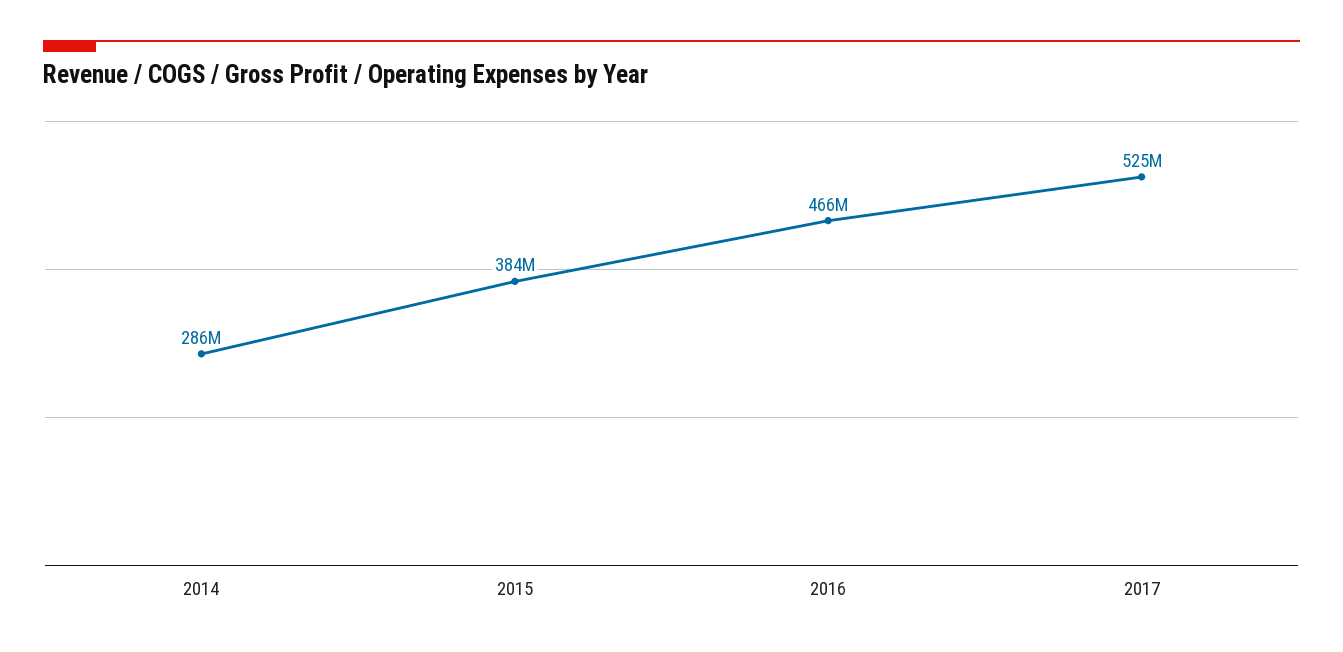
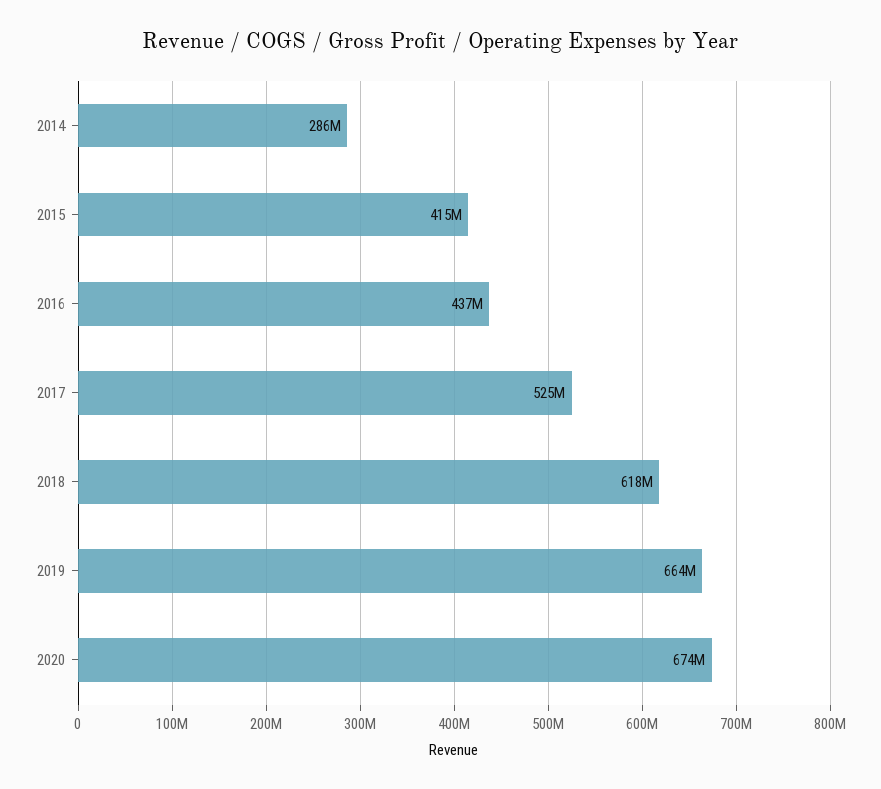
2015: 384000000 -> 415000000
2016: 466000000 -> 437000000
2018: none -> 618000000
2019: none -> 664000000
2020: none -> 674000000

